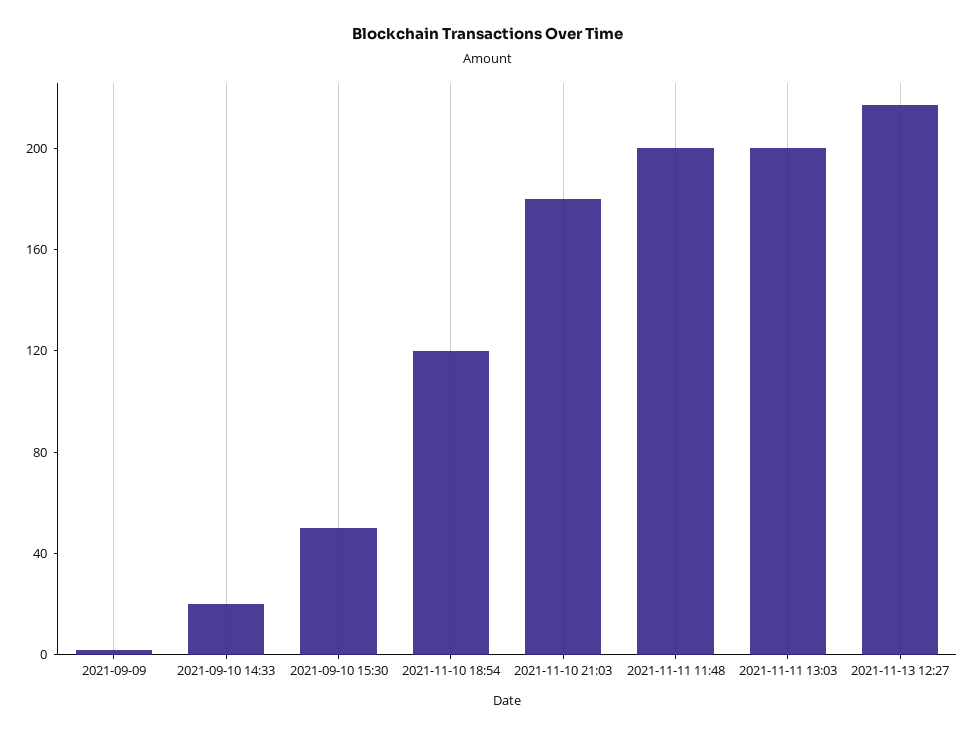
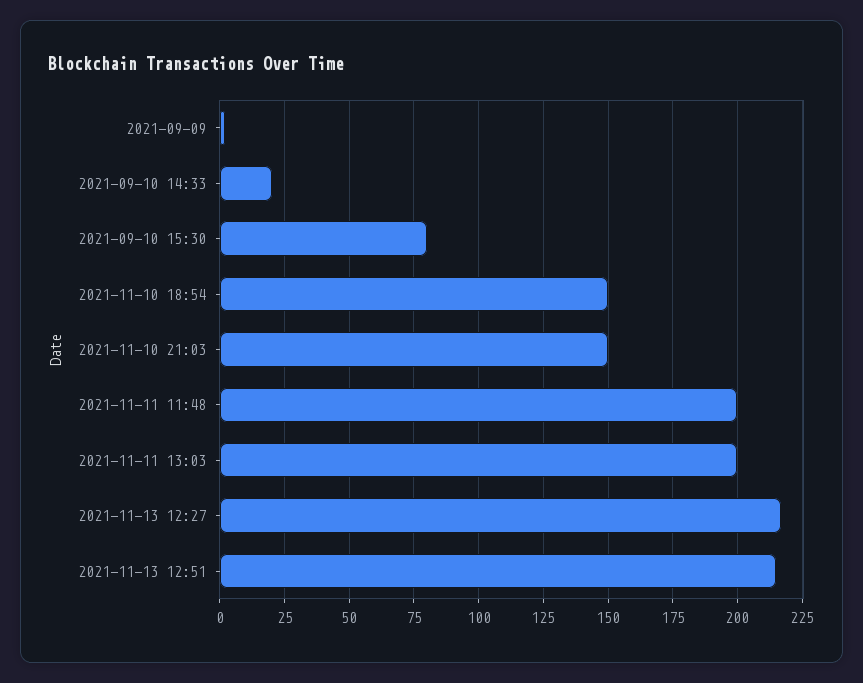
2021-09-10 15:30: 50 -> 80
2021-11-10 18:54: 120 -> 150
2021-11-10 21:03: 180 -> 150
2021-11-13 12:51: none -> 215

